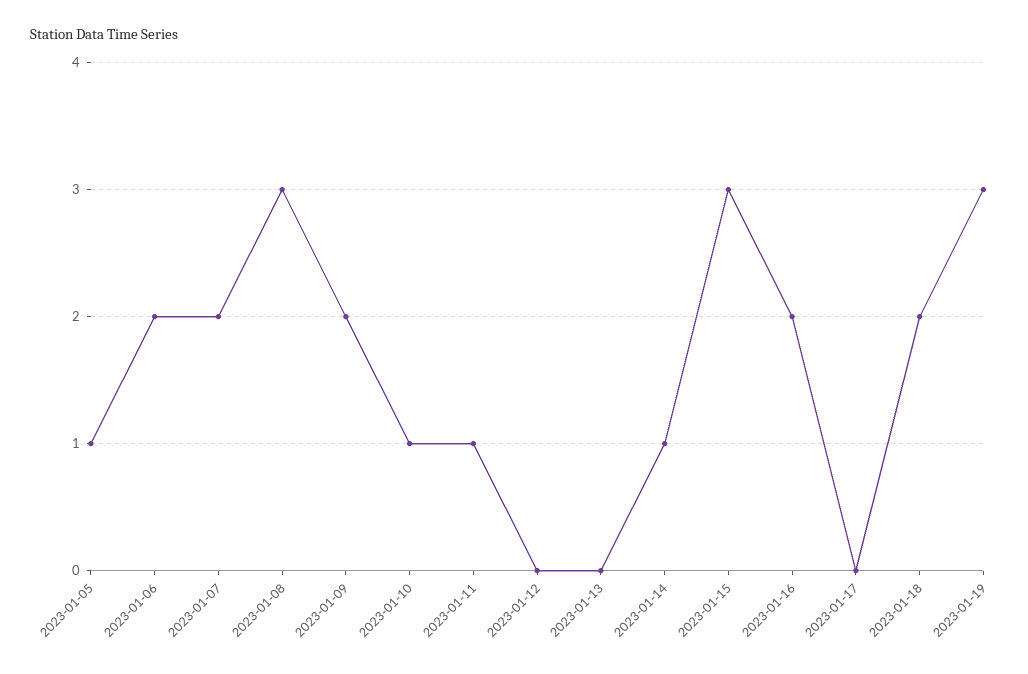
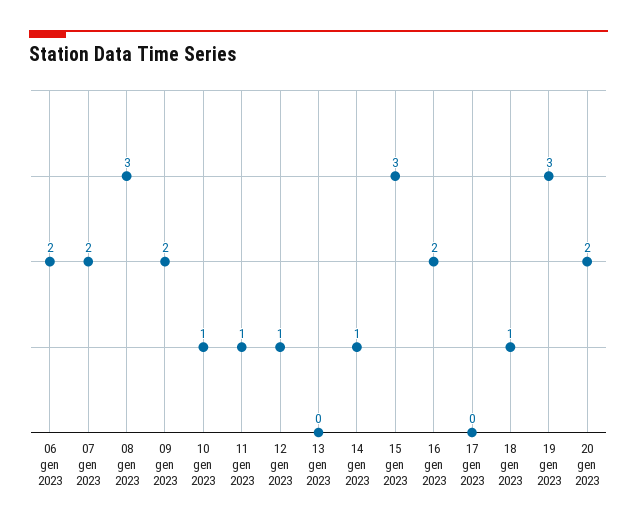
2023-01-05: 1 -> none
2023-01-12: 0 -> 1
2023-01-18: 2 -> 1
20 gen 2023: none -> 2

